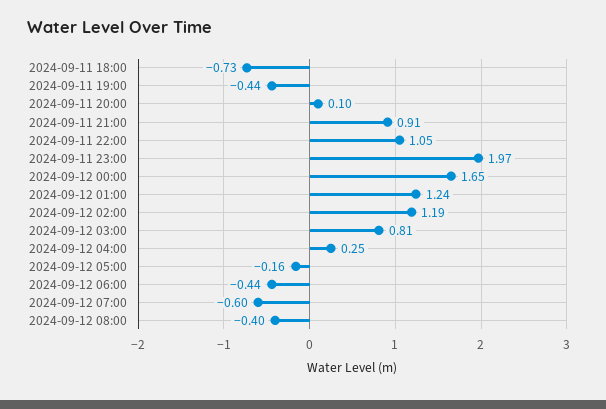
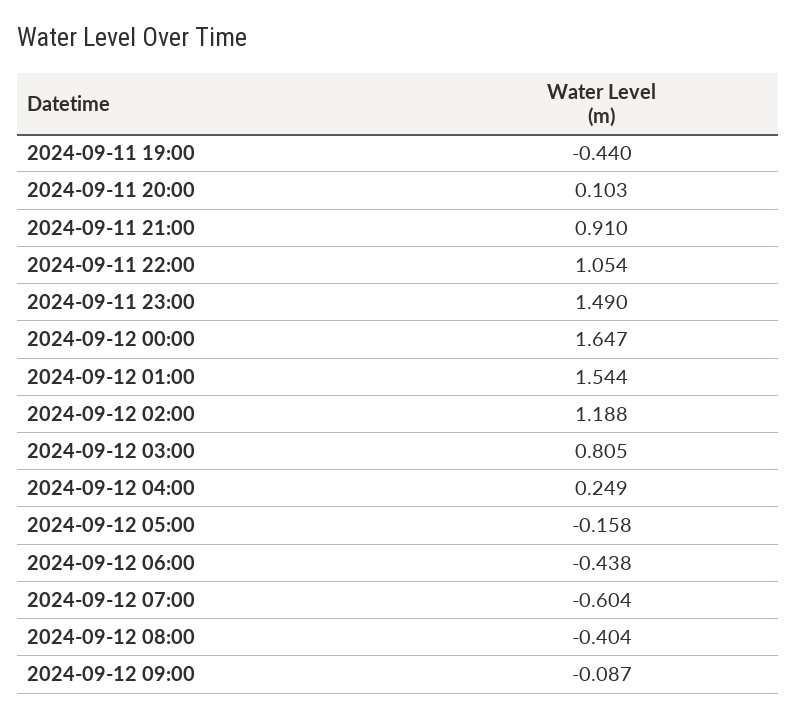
2024-09-11 18:00: -0.73 -> none
2024-09-11 23:00: 1.97 -> 1.49
2024-09-12 01:00: 1.24 -> 1.544
2024-09-12 09:00: none -> -0.087

